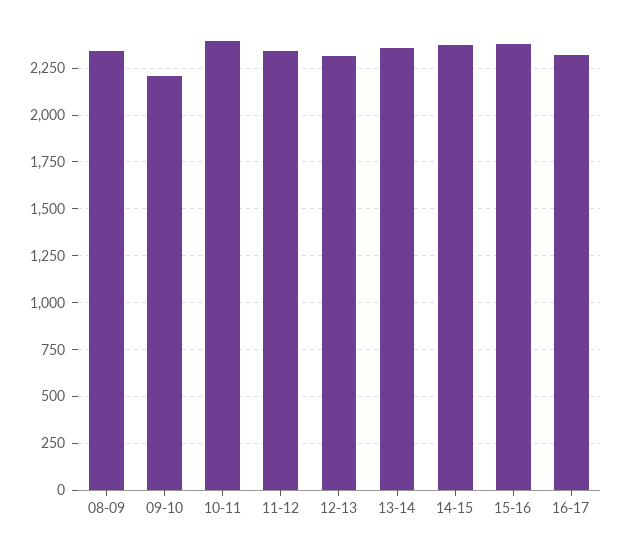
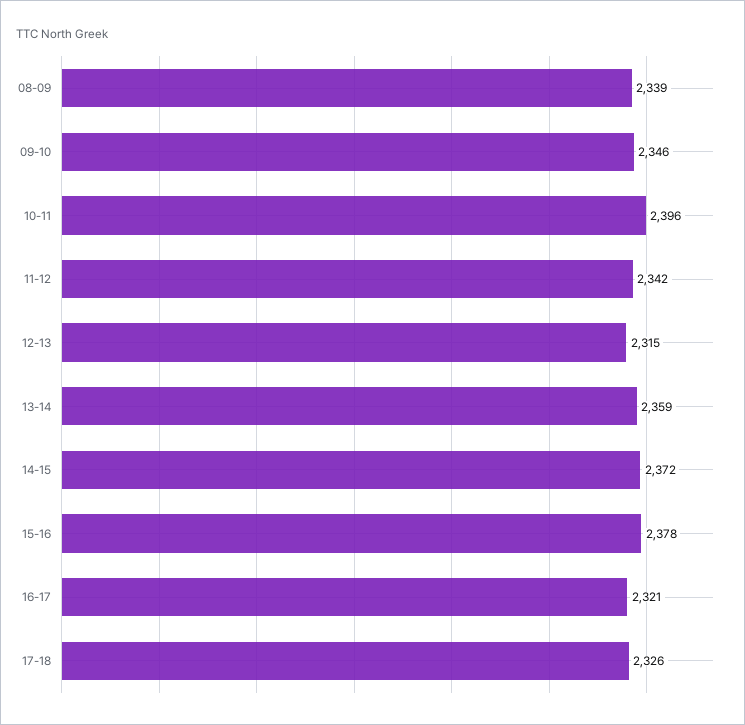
09-10: 2200 -> 2346
17-18: none -> 2326

